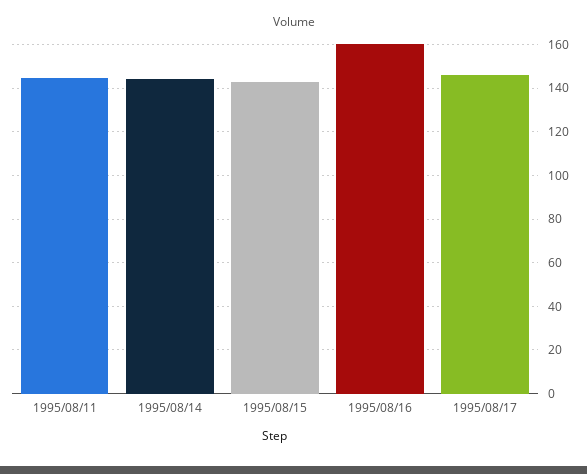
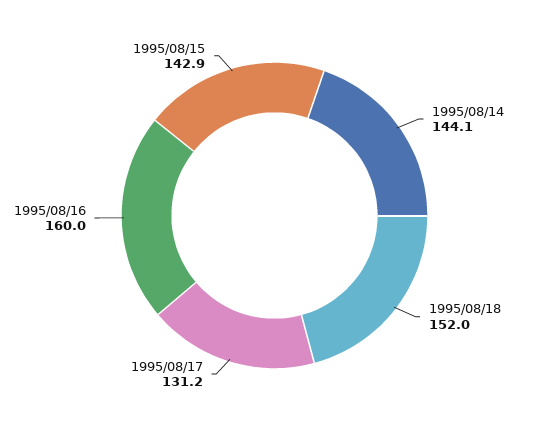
1995/08/11: 145 -> none
1995/08/17: 145 -> 131.2
1995/08/18: none -> 152

